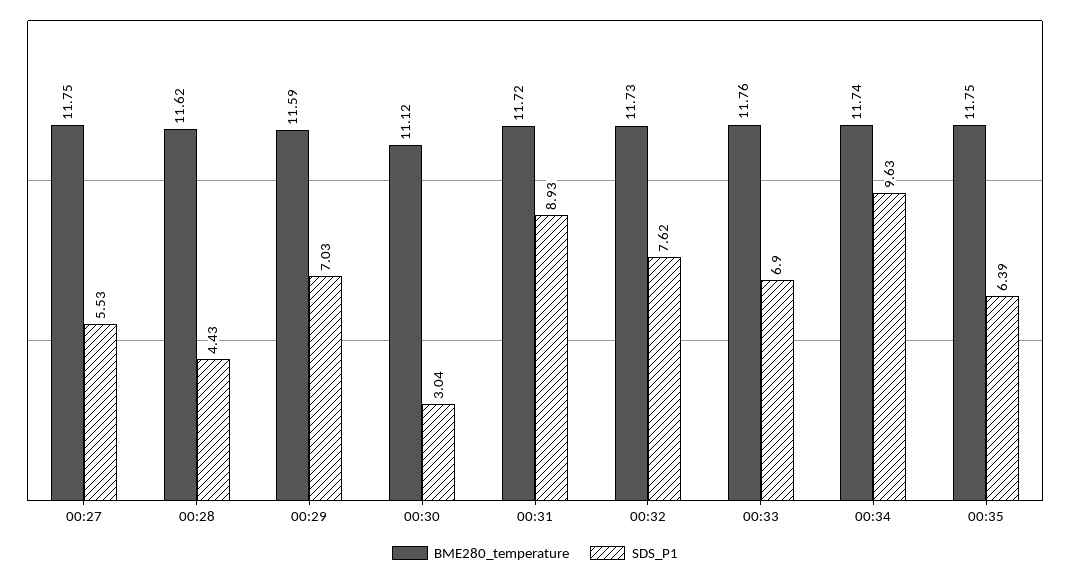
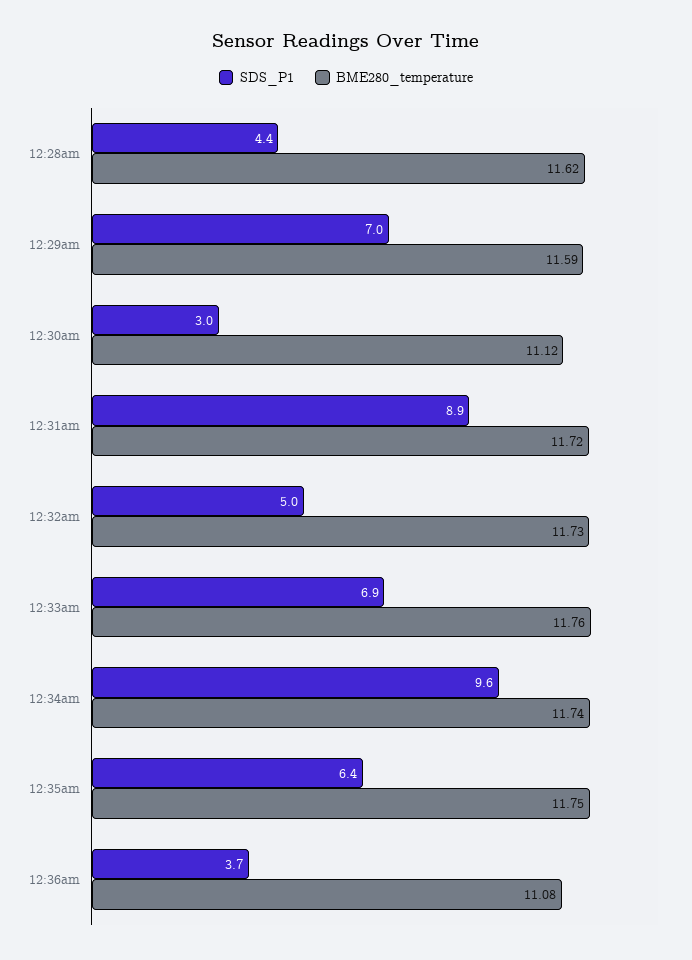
BME280_temperature, 00:27: 11.75 -> none
SDS_P1, 00:27: 5.53 -> none
SDS_P1, 00:32: 7.62 -> 5
SDS_P1, 12:36am: none -> 3.7
BME280_temperature, 12:36am: none -> 11.08

